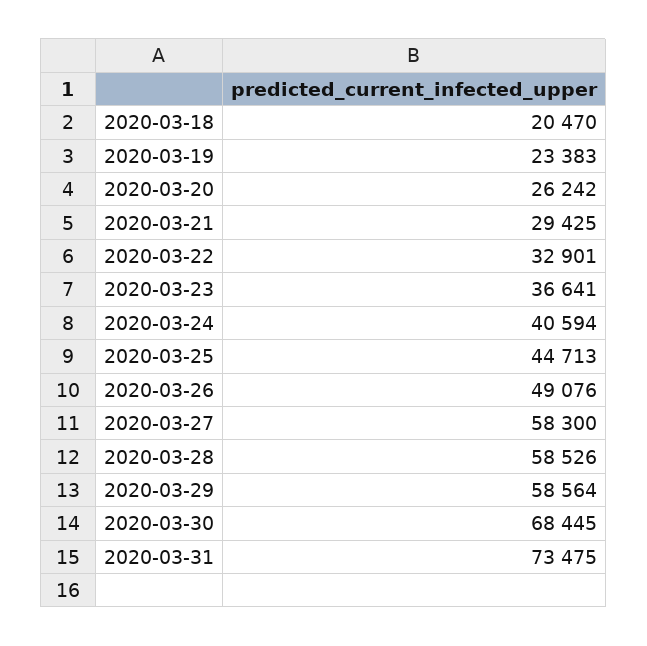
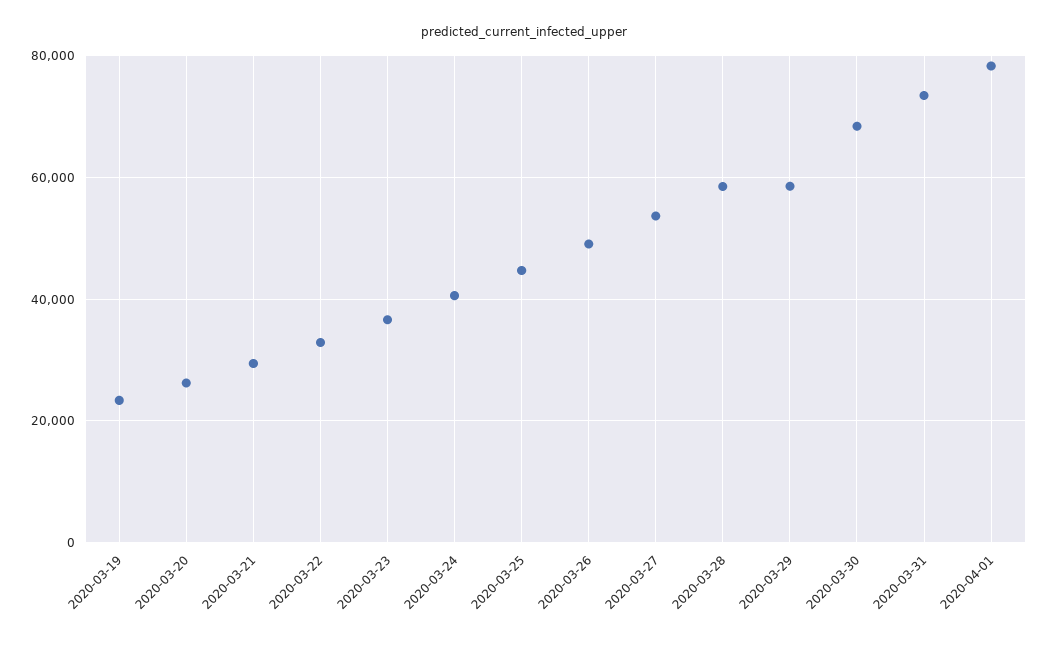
2020-03-18: 20470 -> none
2020-03-27: 58300 -> 54000
2020-04-01: none -> 78000

